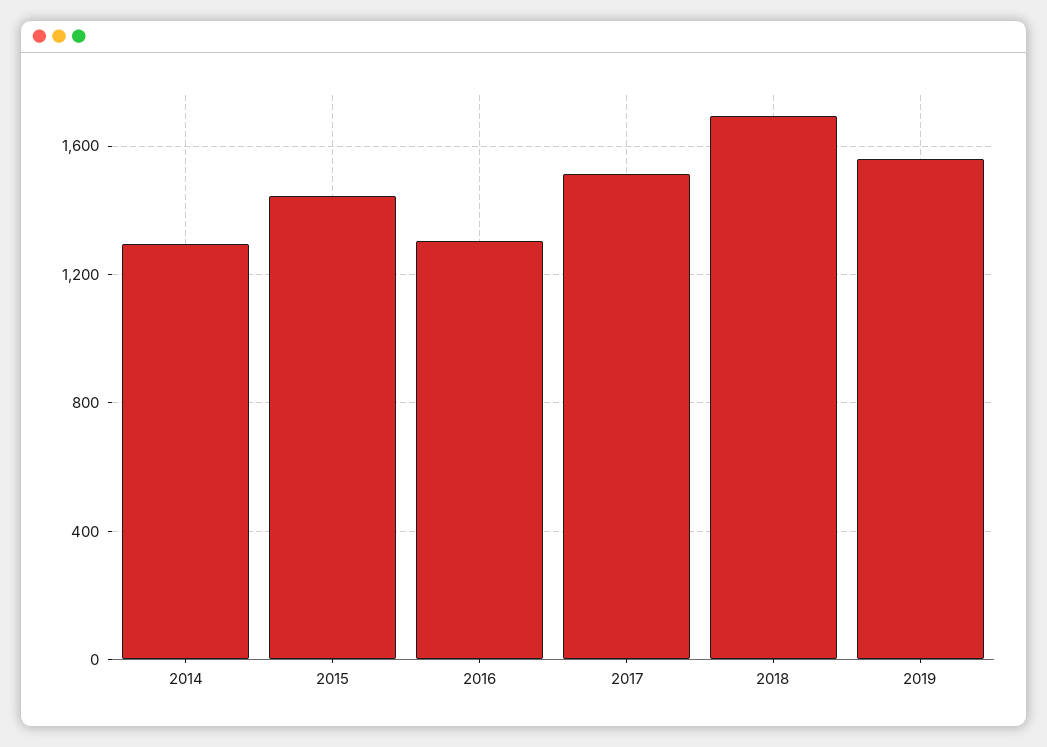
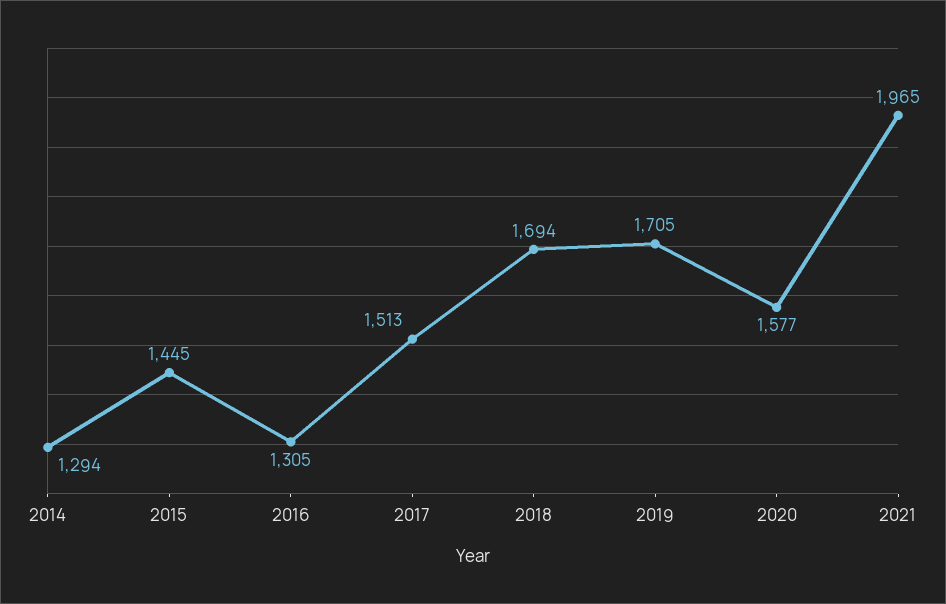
2019: 1550 -> 1705
2020: none -> 1577
2021: none -> 1965

